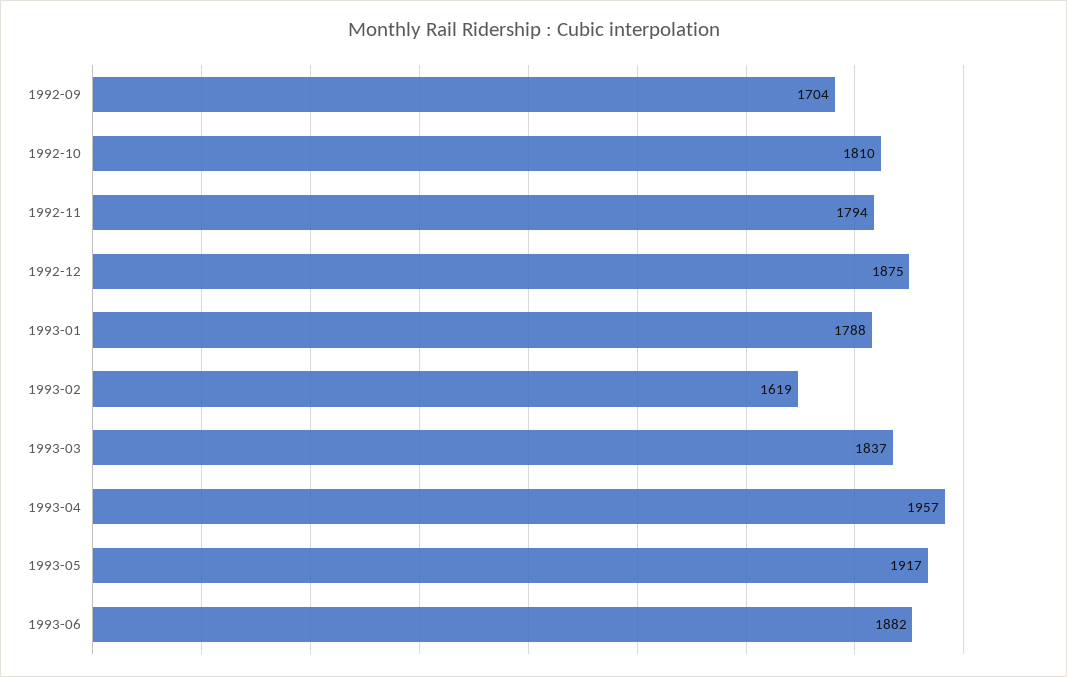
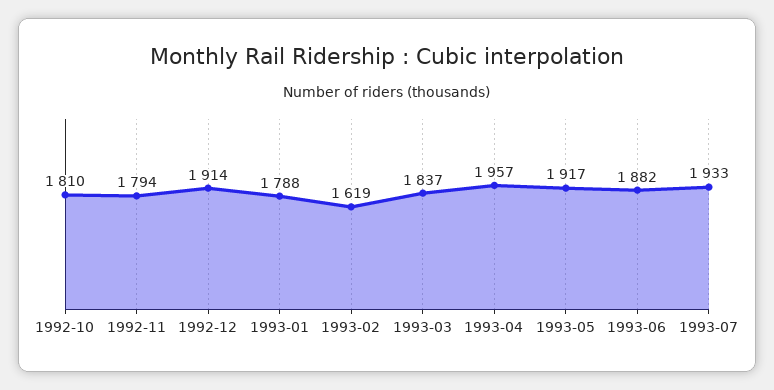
1992-09: 1704 -> none
1992-12: 1875 -> 1914
1993-07: none -> 1933

